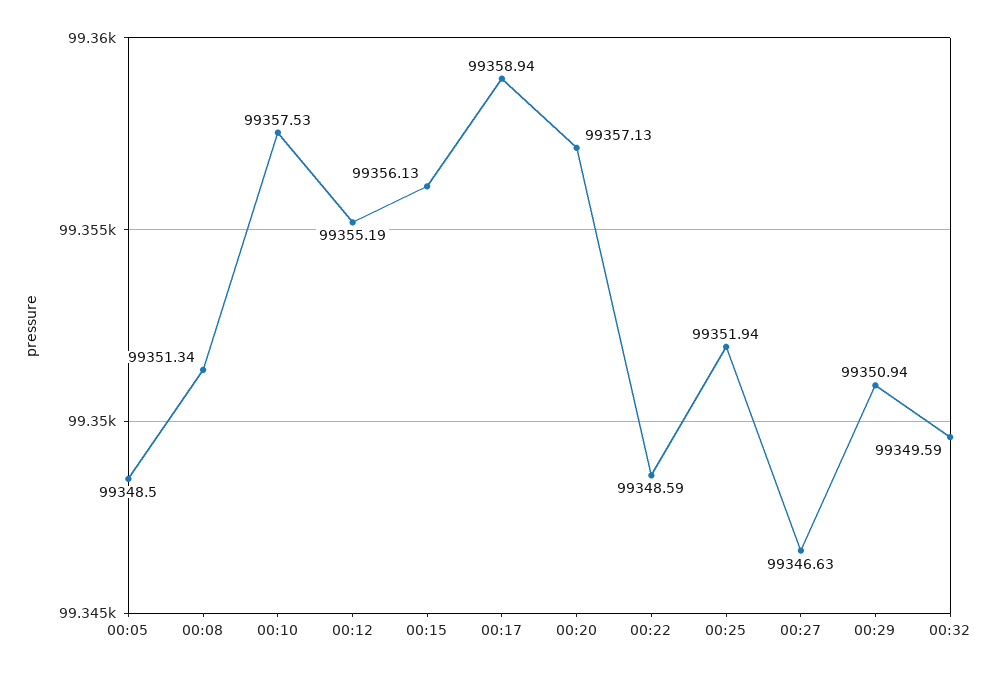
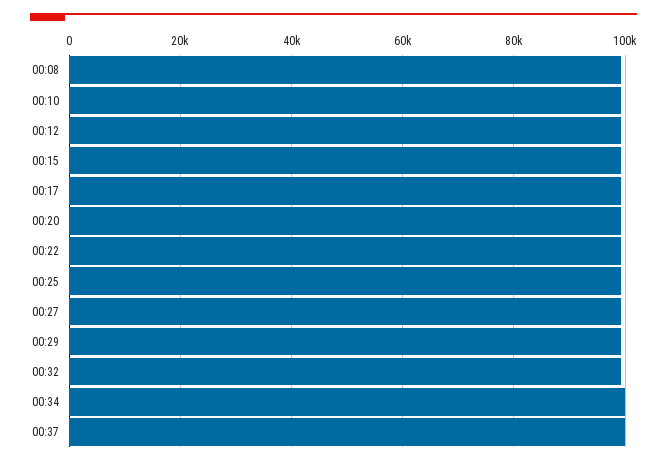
00:05: 99348.5 -> none
00:34: none -> 100000
00:37: none -> 100000

